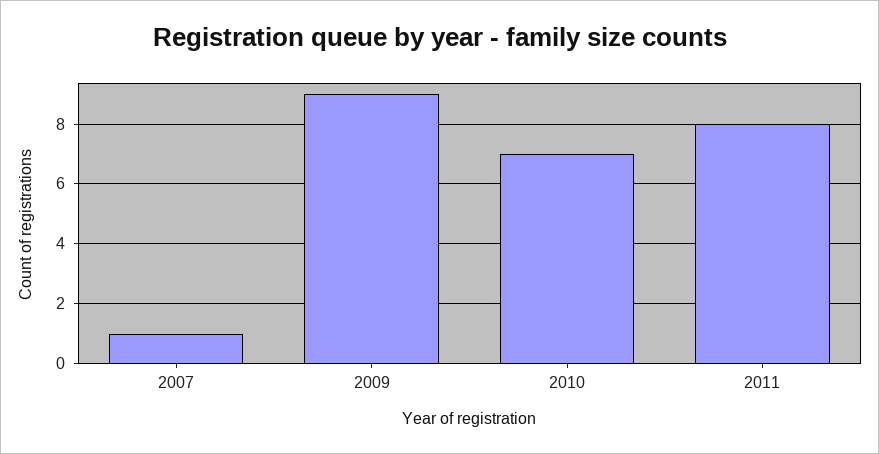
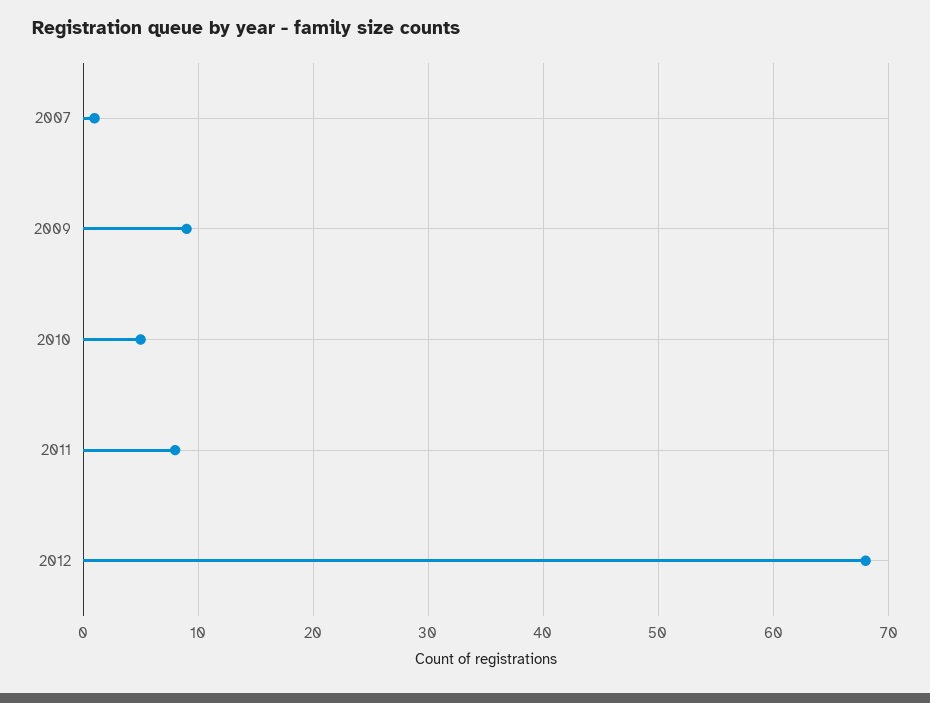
2010: 7 -> 5
2012: none -> 68

